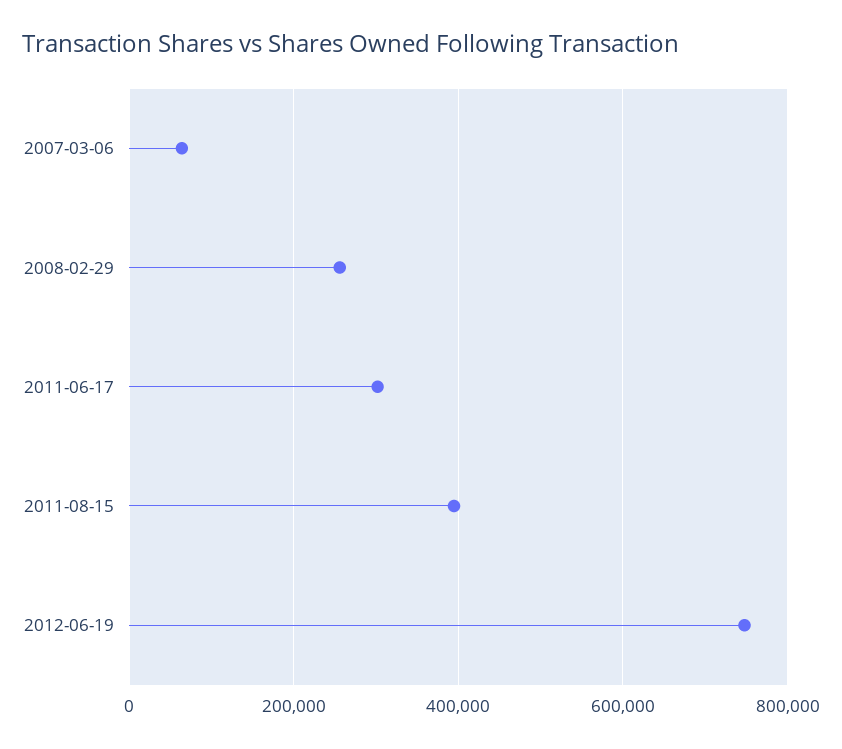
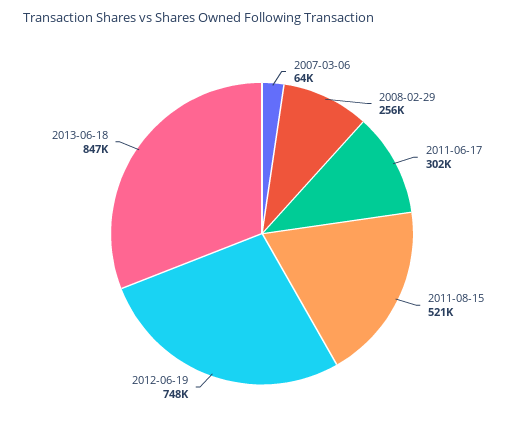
2011-08-15: 400000 -> 521000
2013-06-18: none -> 847000

